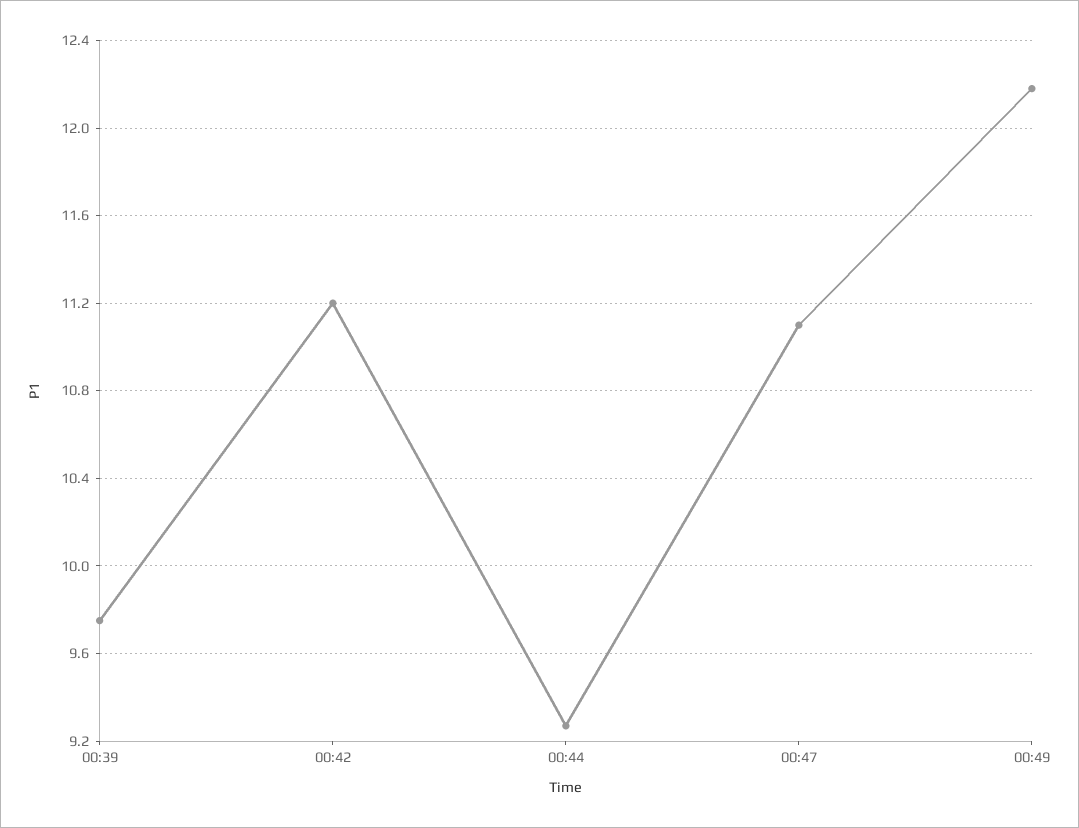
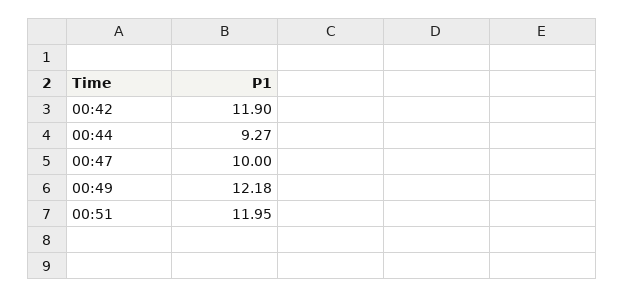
00:39: 9.75 -> none
00:42: 11.2 -> 11.9
00:47: 11.1 -> 10
00:51: none -> 11.95

